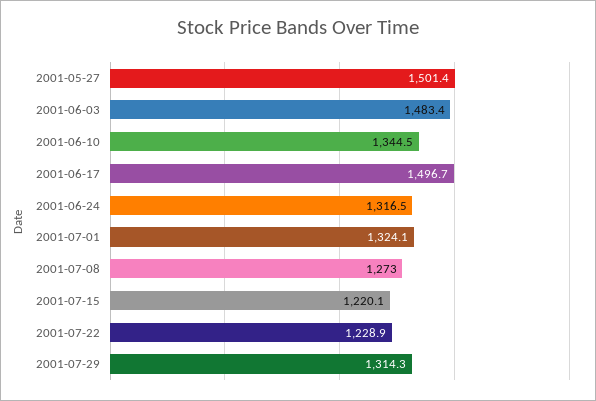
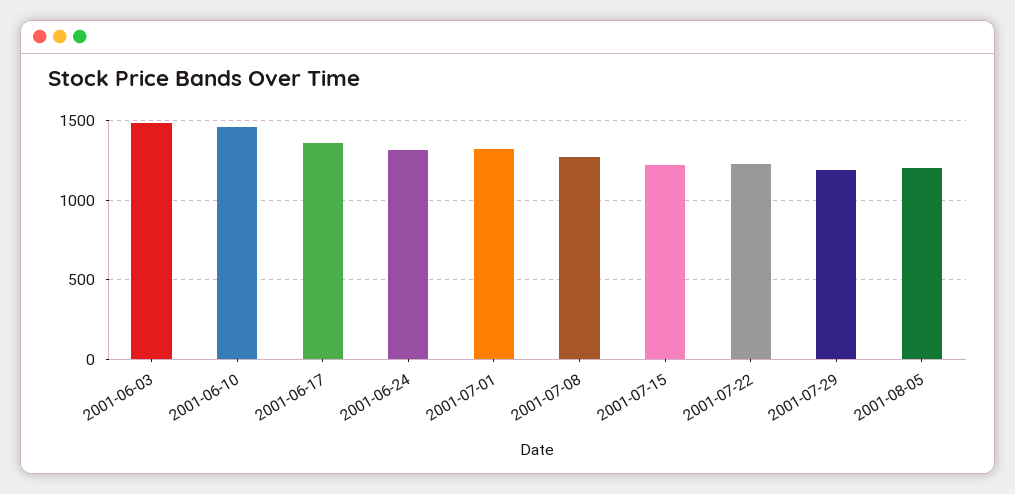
2001-05-27: 1501.4 -> none
2001-06-10: 1344.5 -> 1450
2001-06-17: 1496.7 -> 1350
2001-07-29: 1314.3 -> 1200
2001-08-05: none -> 1200

